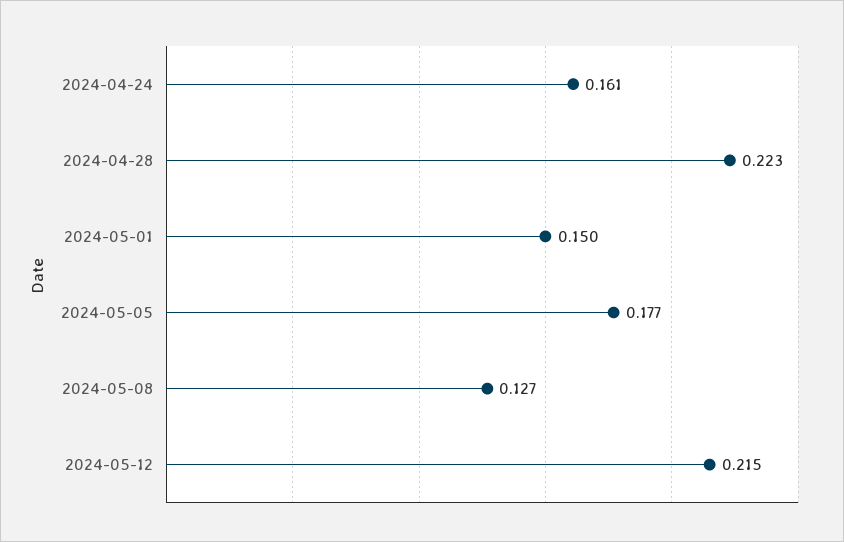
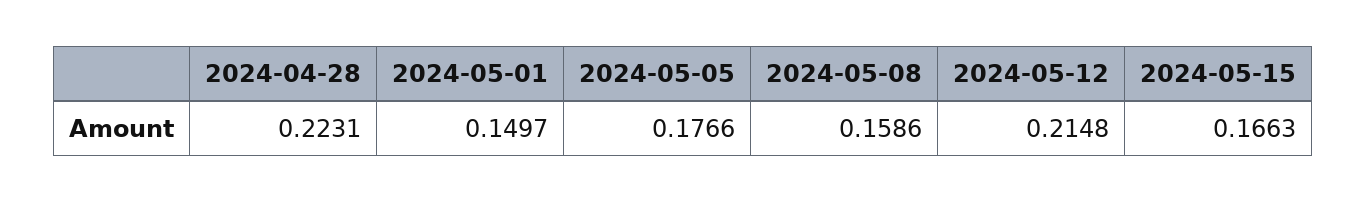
2024-04-24: 0.161 -> none
2024-05-08: 0.127 -> 0.1586
2024-05-15: none -> 0.1663

